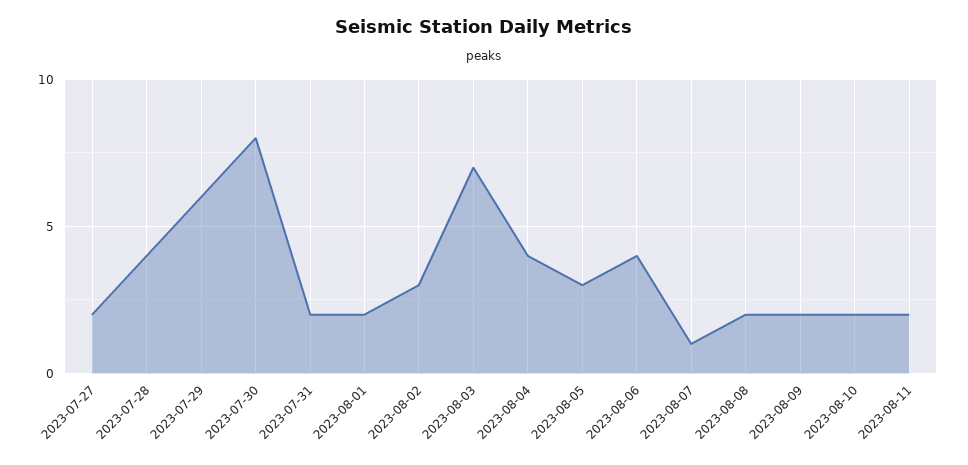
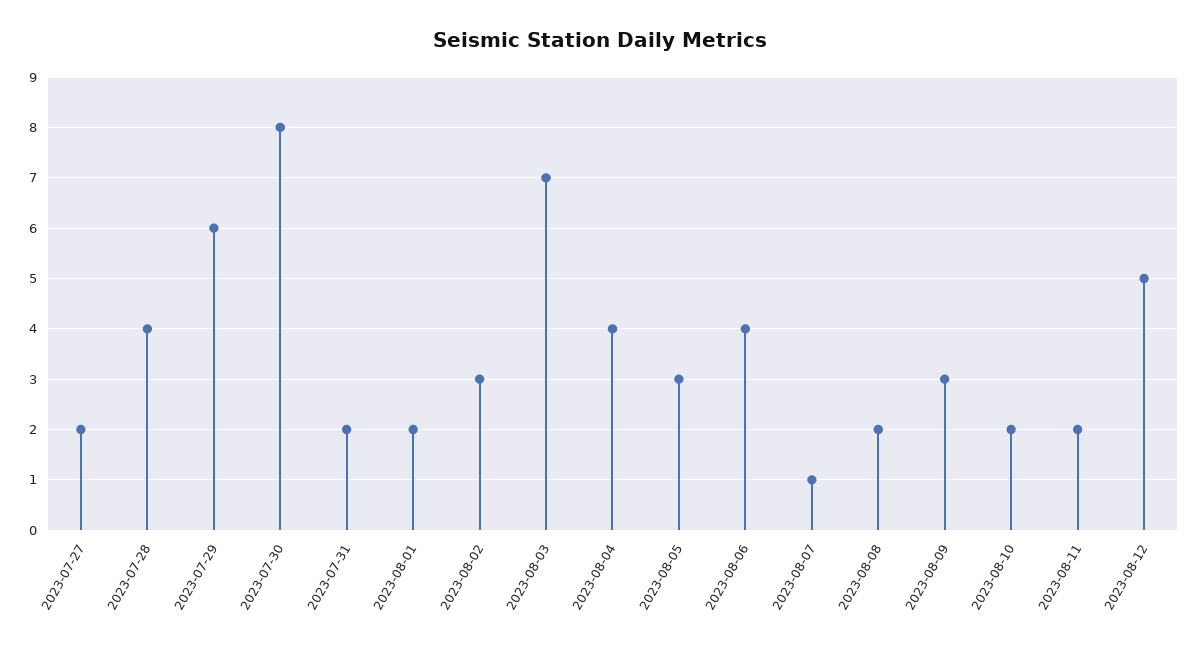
2023-08-09: 2 -> 3
2023-08-12: none -> 5

